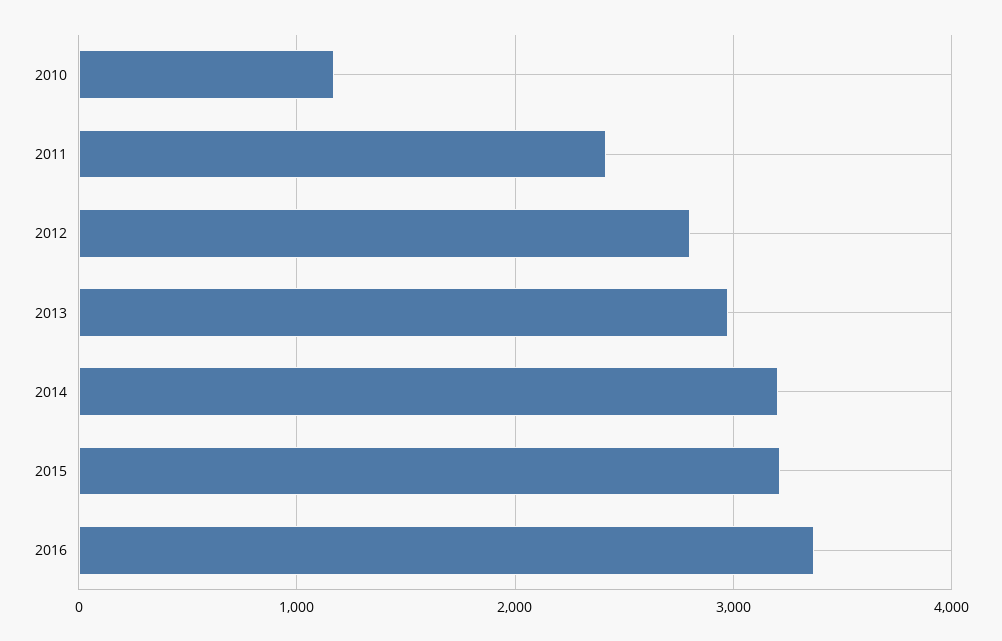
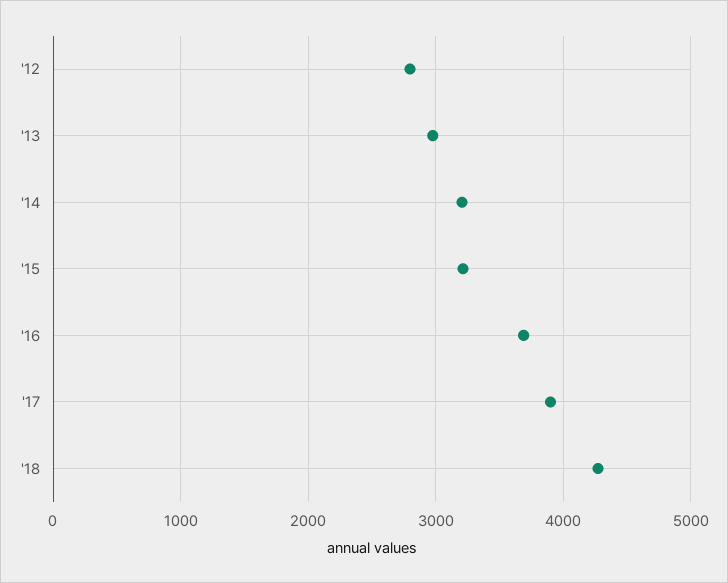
2010: 1200 -> none
2011: 2400 -> none
2016: 3400 -> 3700
'17: none -> 3900
'18: none -> 4300

